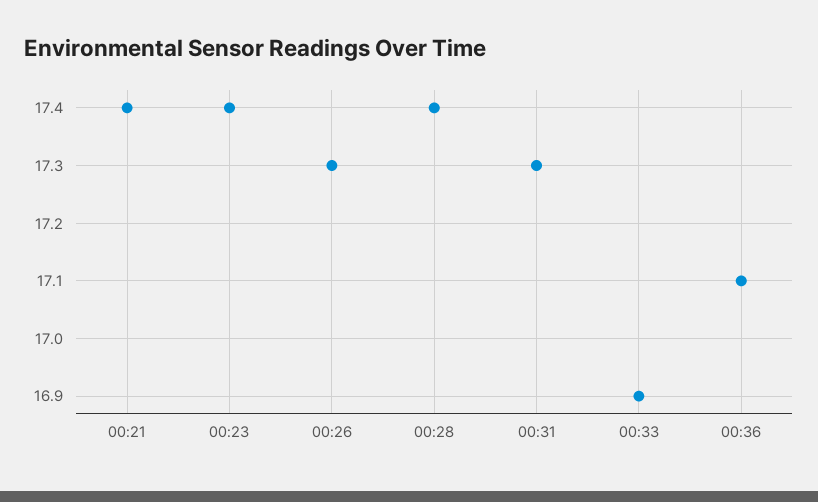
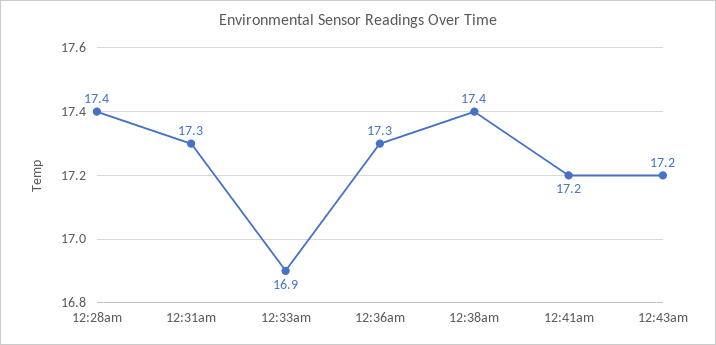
00:21: 17.4 -> none
00:23: 17.4 -> none
00:26: 17.3 -> none
00:36: 17.1 -> 17.3
12:38am: none -> 17.4
12:41am: none -> 17.2
12:43am: none -> 17.2

